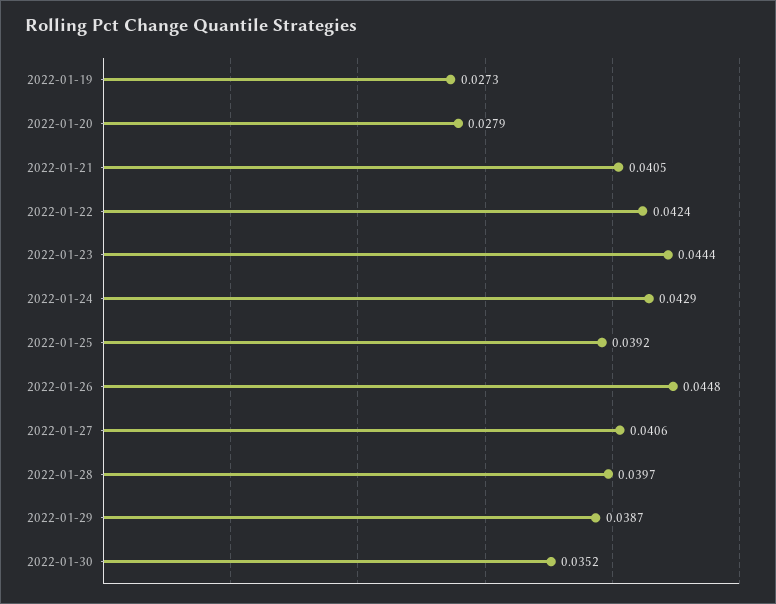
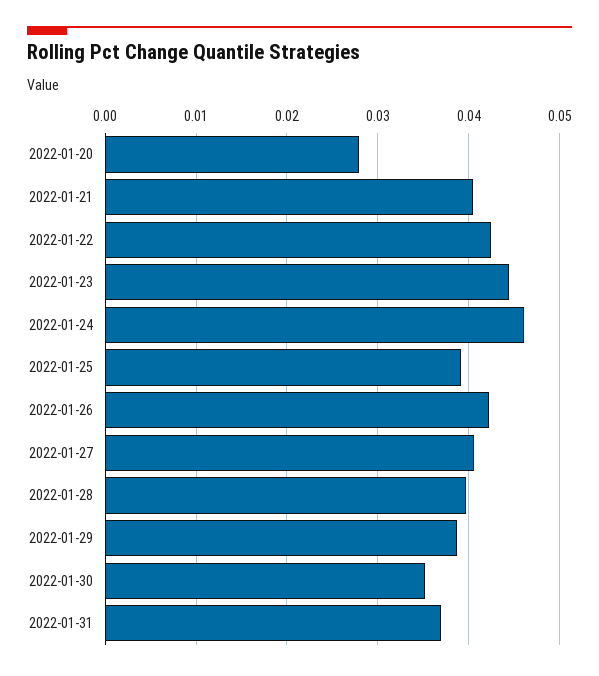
2022-01-19: 0.0273 -> none
2022-01-24: 0.0429 -> 0.046
2022-01-26: 0.0448 -> 0.042
2022-01-31: none -> 0.037

